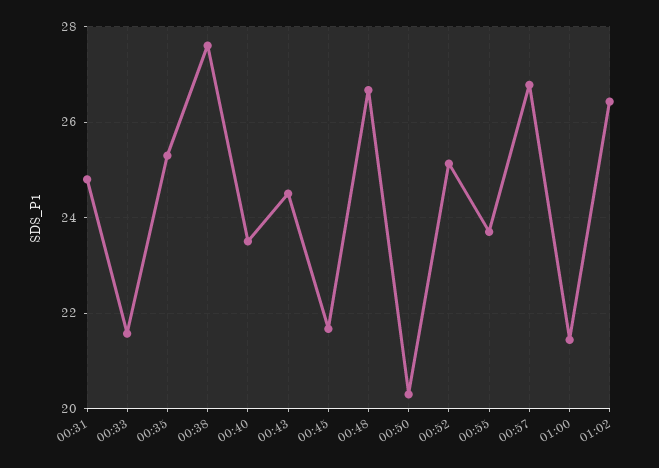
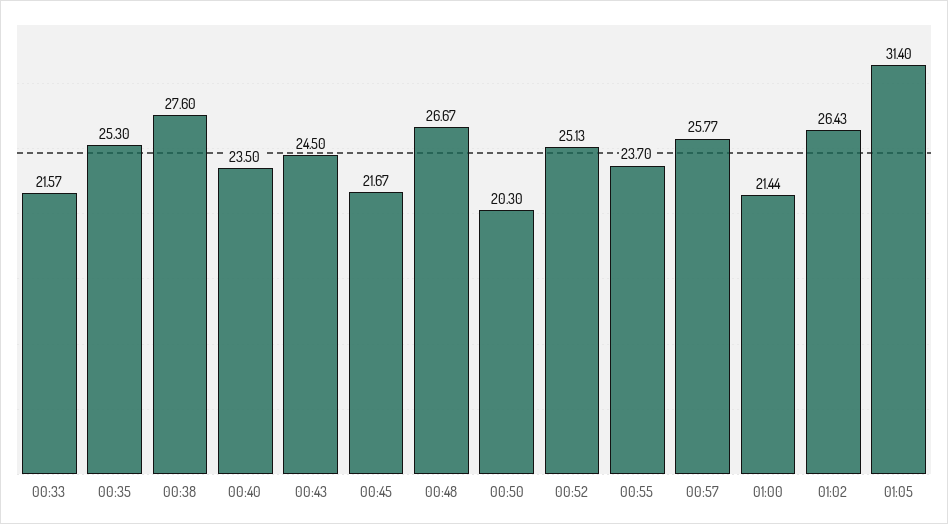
00:31: 24.8 -> none
00:57: 26.8 -> 25.77
01:05: none -> 31.4

